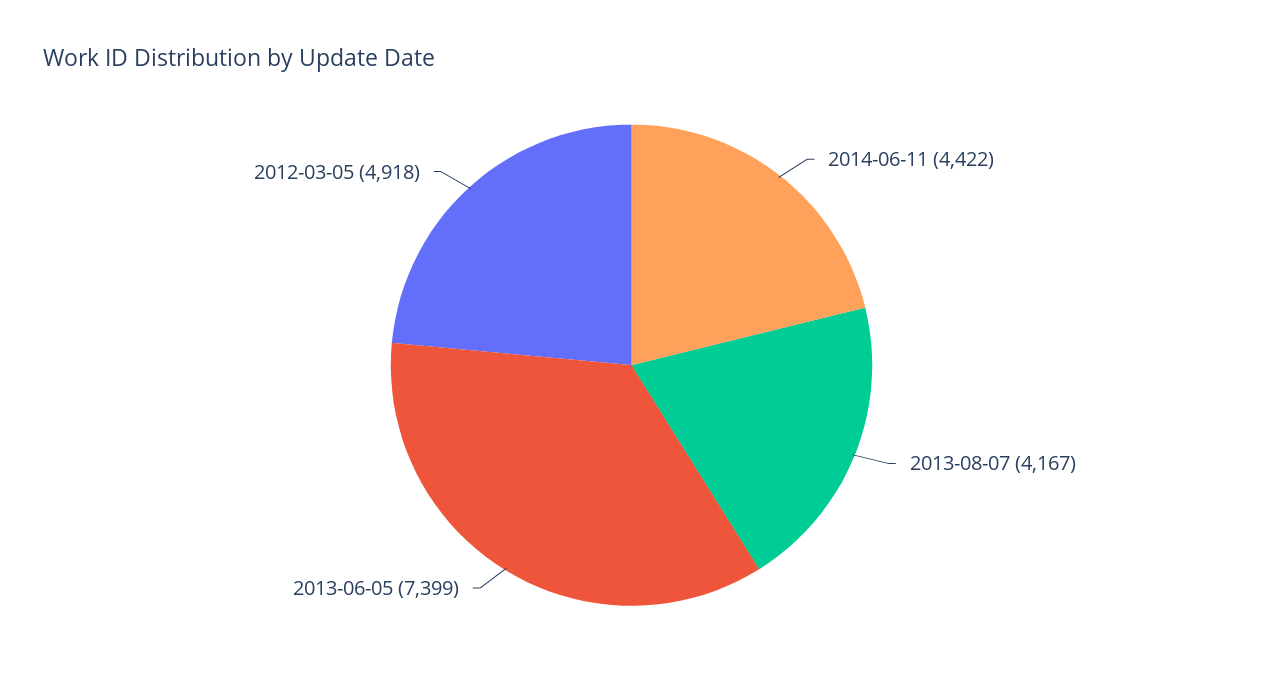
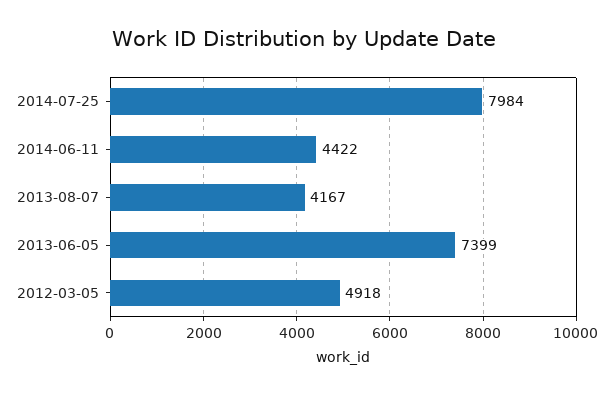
2014-07-25: none -> 7984

